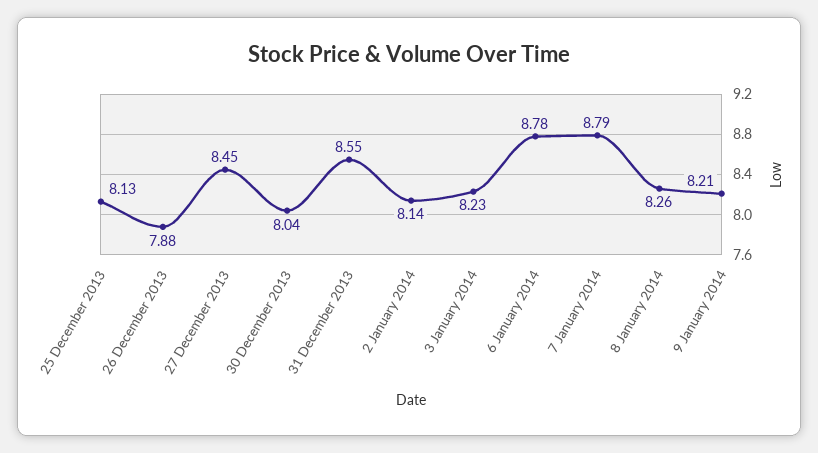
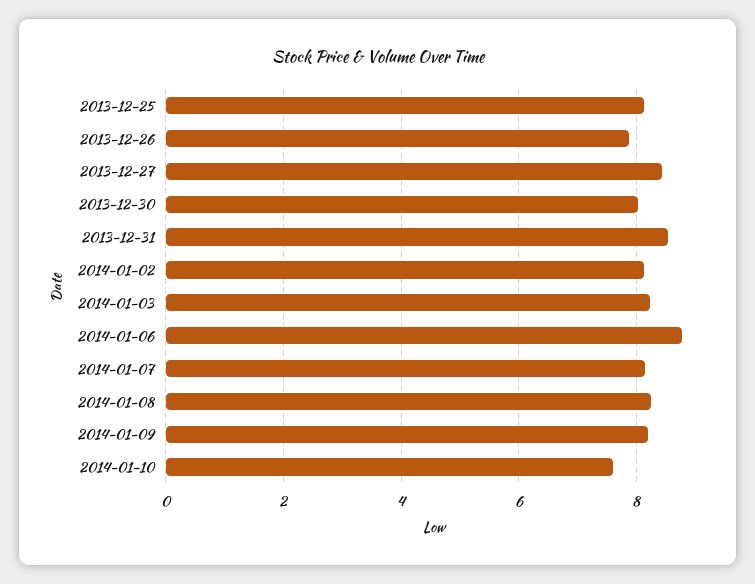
7 January 2014: 8.79 -> 8.2
2014-01-10: none -> 7.6

